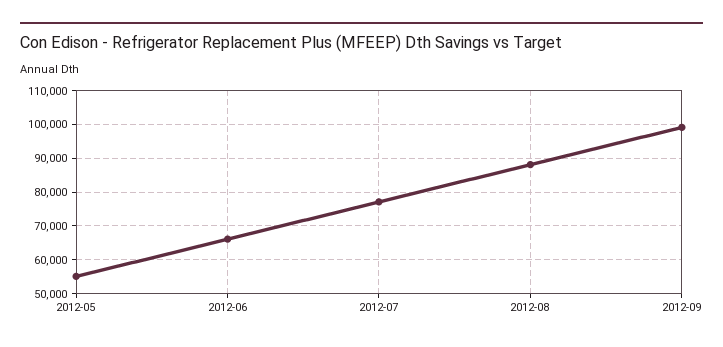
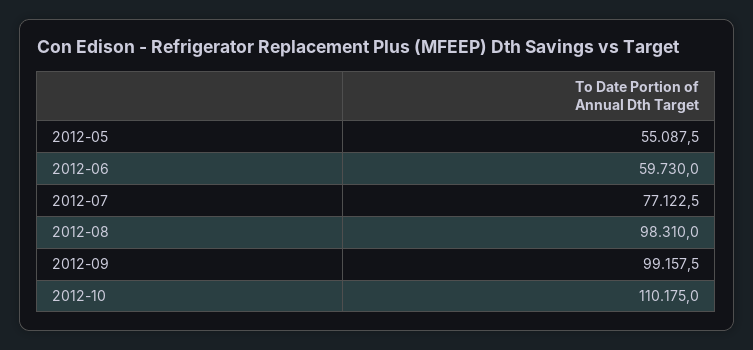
2012-06: 66000 -> 59730
2012-08: 88000 -> 98310
2012-10: none -> 110175

